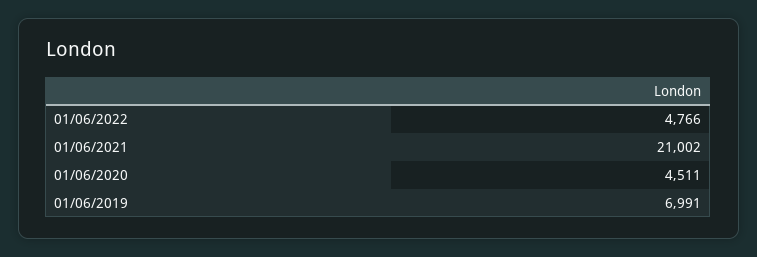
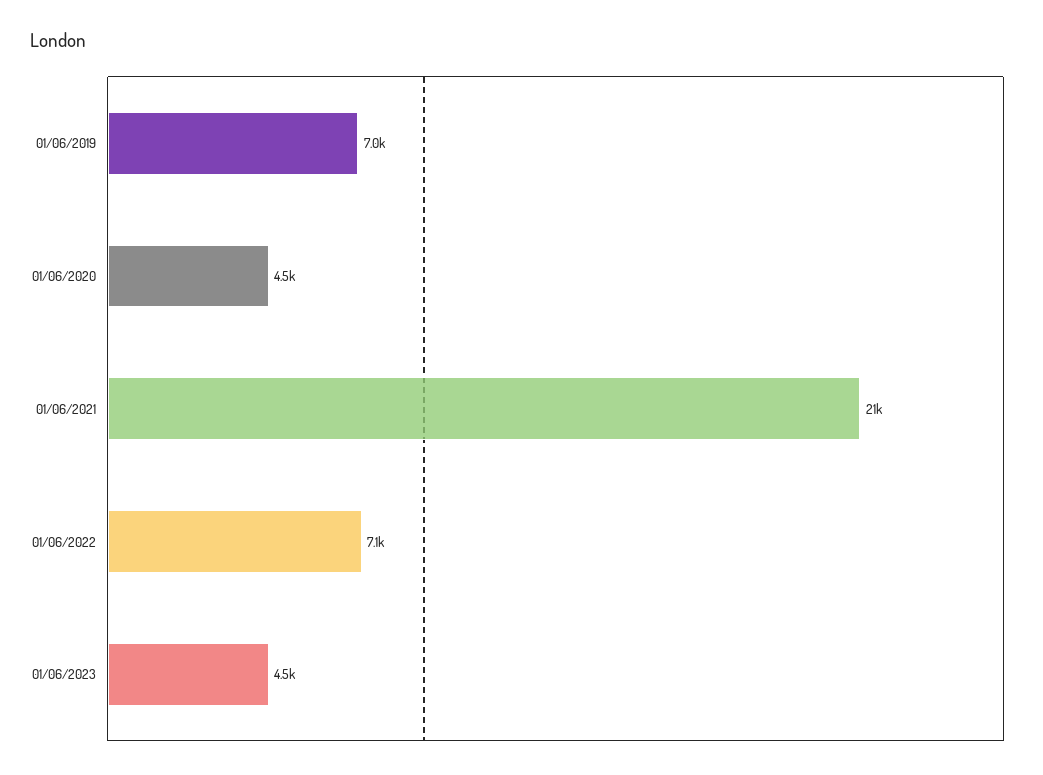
01/06/2022: 4766 -> 7100
01/06/2023: none -> 4500

